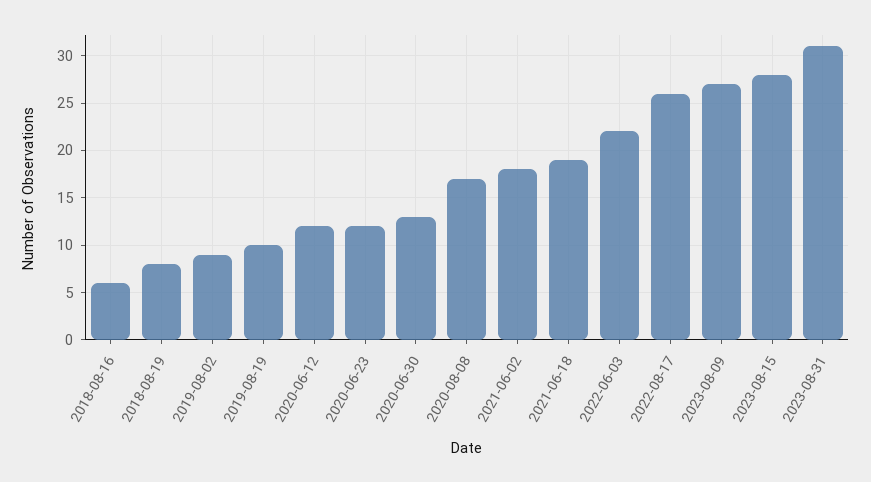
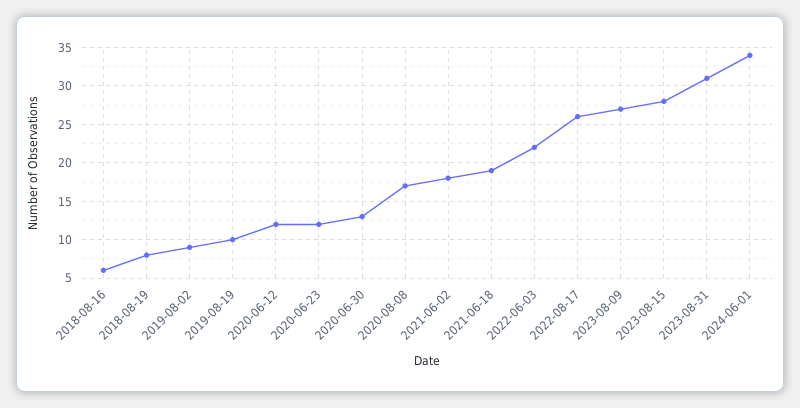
2024-06-01: none -> 34

